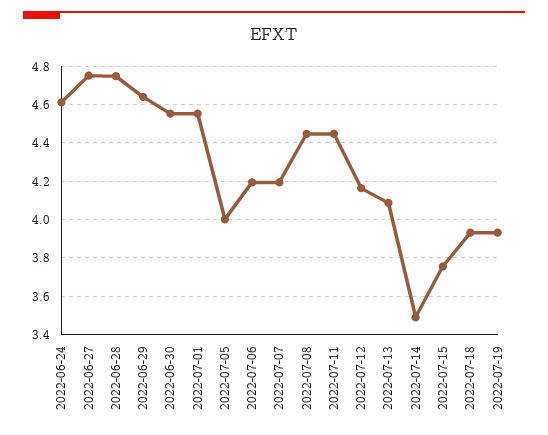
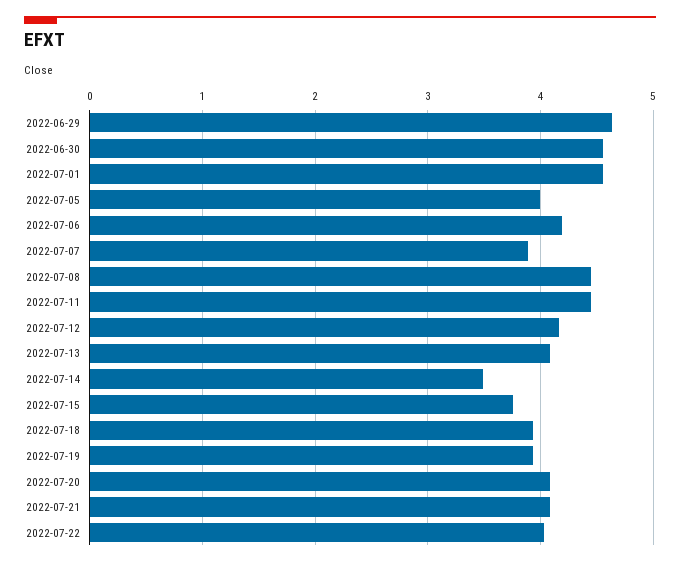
2022-06-24: 4.6 -> none
2022-06-27: 4.75 -> none
2022-06-28: 4.75 -> none
2022-07-07: 4.2 -> 3.9
2022-07-20: none -> 4.1
2022-07-21: none -> 4.1
2022-07-22: none -> 4

